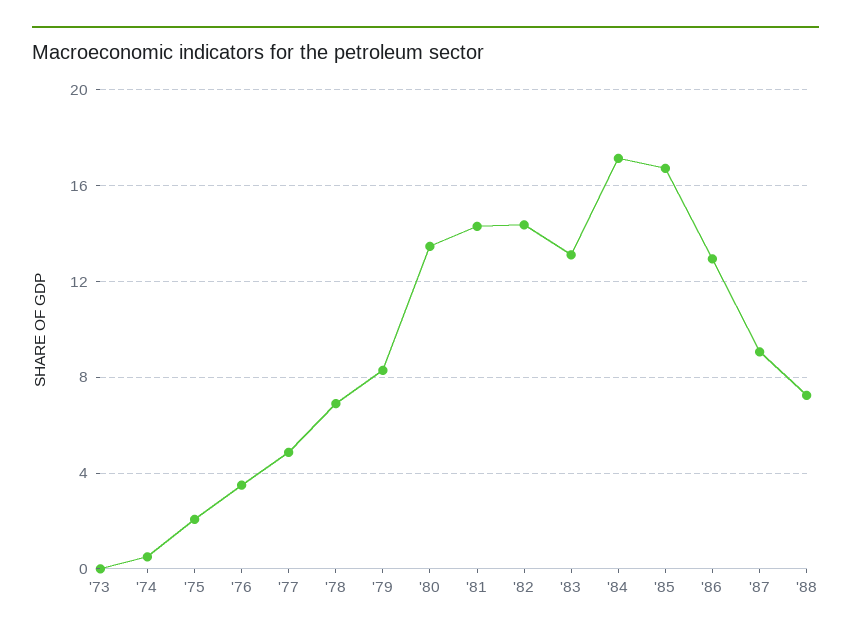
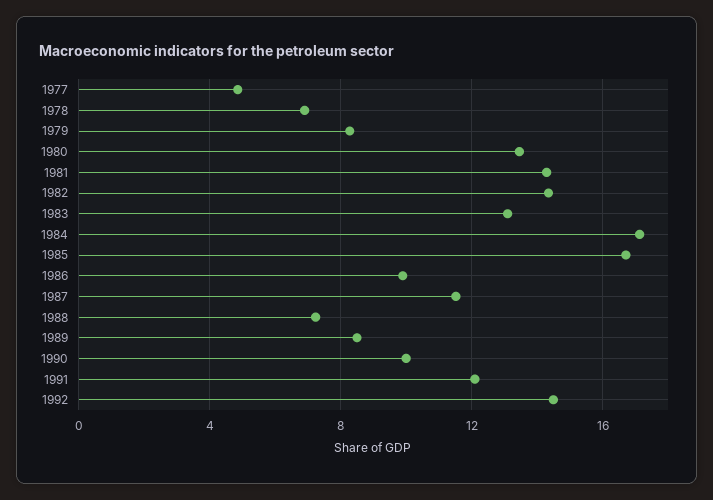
'73: 0 -> none
'74: 0.5 -> none
'75: 2 -> none
'76: 3.5 -> none
'86: 13 -> 10
'87: 9 -> 11.5
1989: none -> 8.5
1990: none -> 10
1991: none -> 12
1992: none -> 14.5

